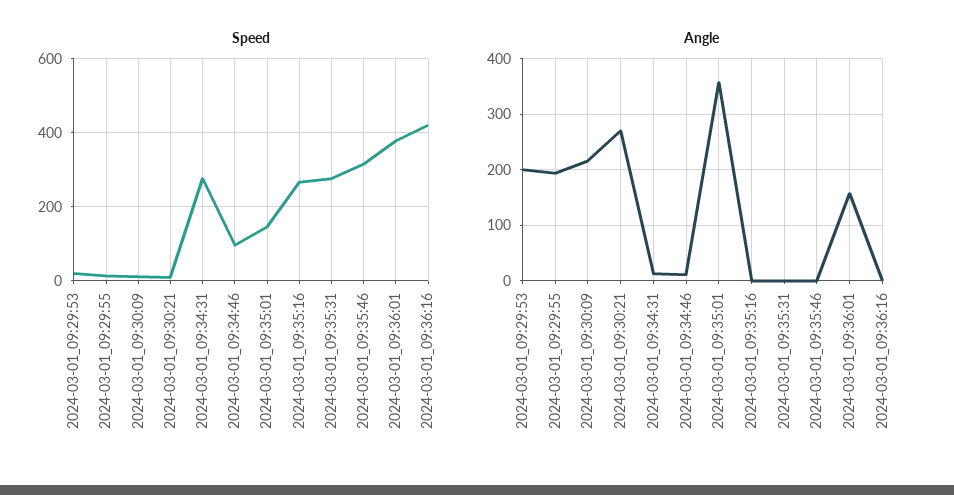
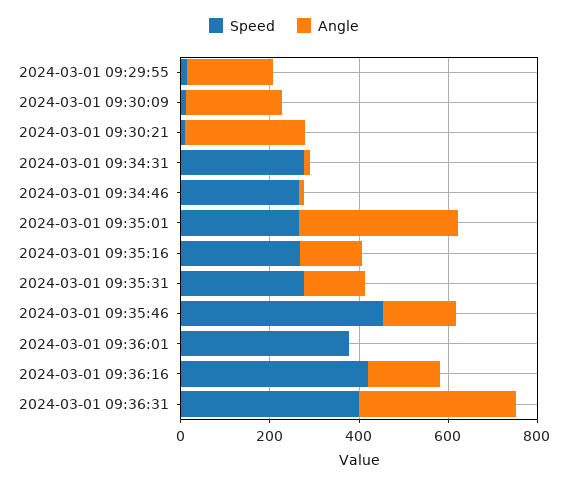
Speed, 2024-03-01_09:29:53: 20 -> none
Speed, 2024-03-01_09:34:46: 100 -> 250
Speed, 2024-03-01_09:35:01: 140 -> 250
Speed, 2024-03-01_09:35:46: 320 -> 450
Angle, 2024-03-01_09:29:53: 200 -> none
Angle, 2024-03-01_09:35:16: 0 -> 150
Angle, 2024-03-01_09:35:31: 0 -> 150
Angle, 2024-03-01_09:35:46: 0 -> 150
Angle, 2024-03-01_09:36:01: 160 -> 0
Angle, 2024-03-01_09:36:16: 0 -> 150
Speed, 2024-03-01 09:36:31: none -> 400
Angle, 2024-03-01 09:36:31: none -> 350

